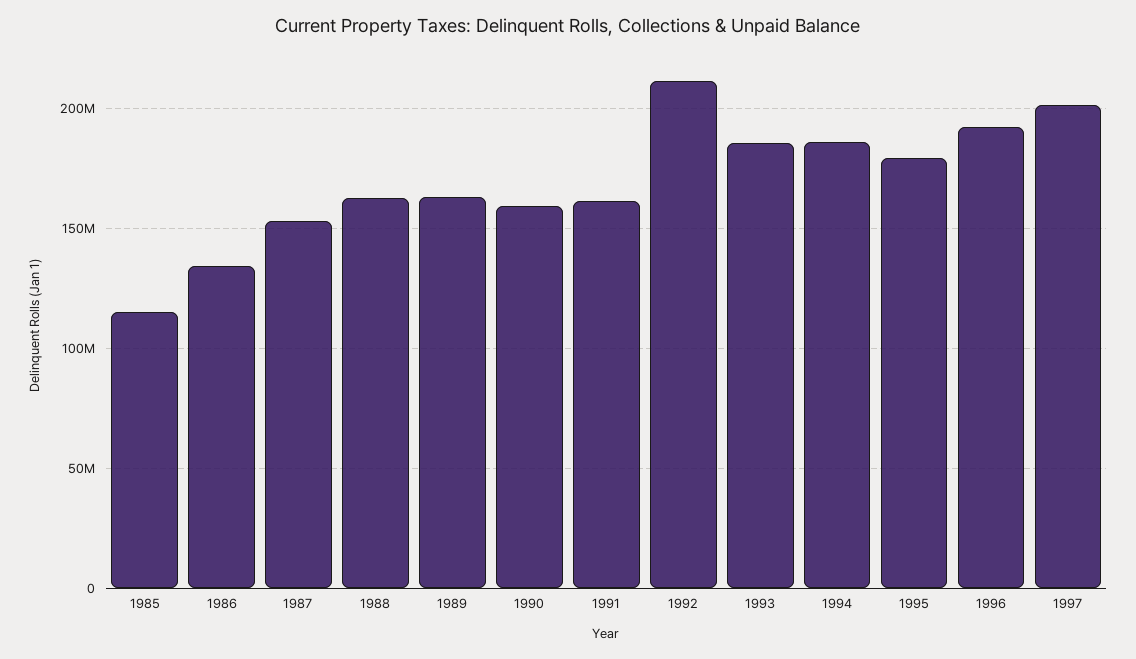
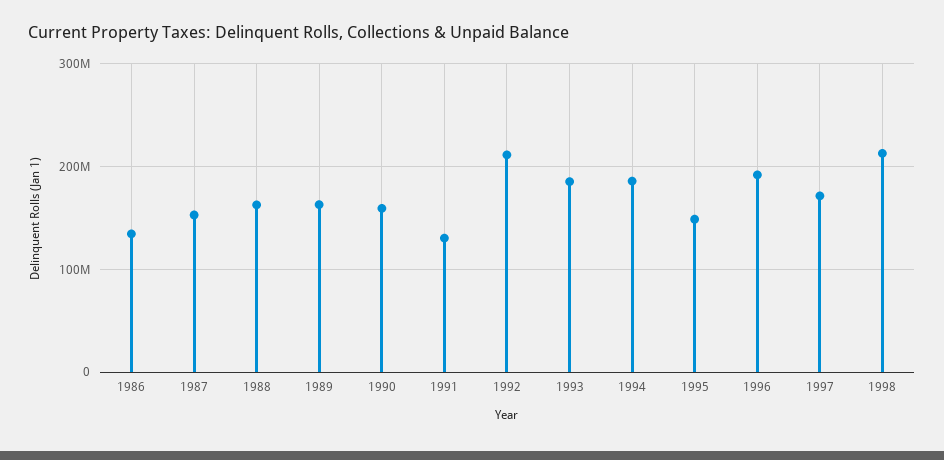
1985: 115000000 -> none
1991: 160000000 -> 130000000
1995: 180000000 -> 150000000
1997: 200000000 -> 170000000
1998: none -> 210000000

